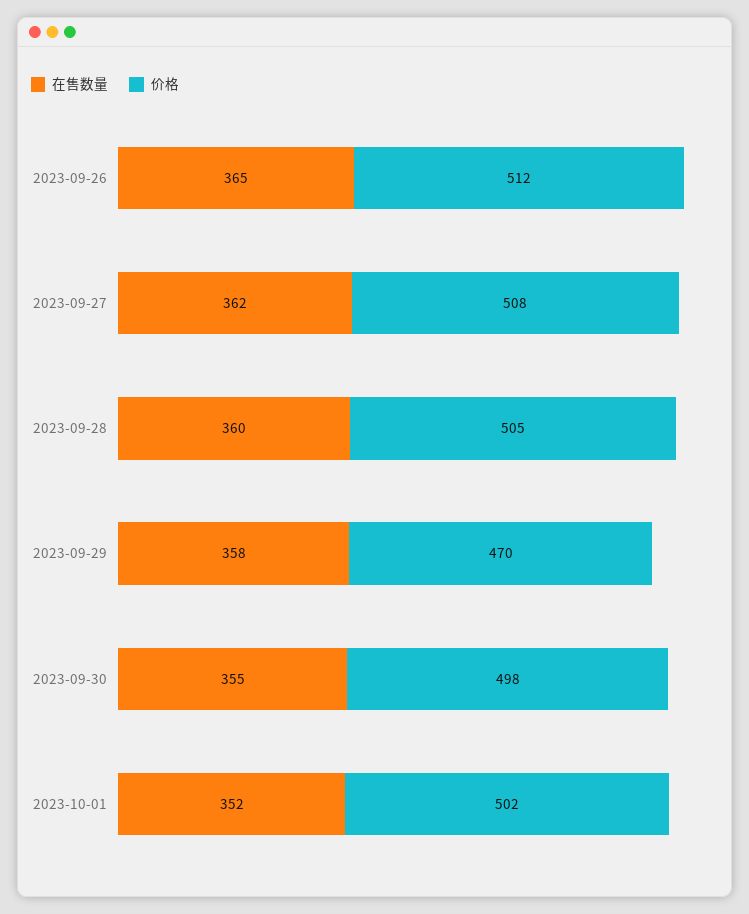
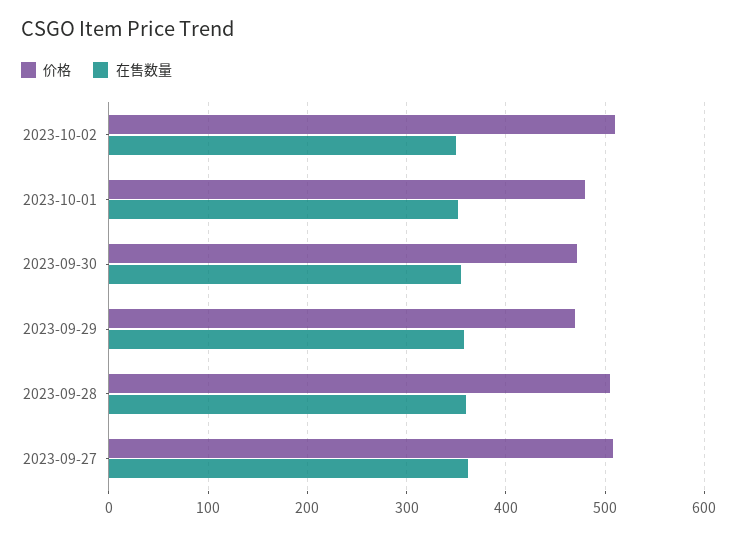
在售数量, 2023-09-26: 365 -> none
价格, 2023-09-26: 512 -> none
价格, 2023-09-30: 498 -> 470
价格, 2023-10-01: 502 -> 480
价格, 2023-10-02: none -> 510
在售数量, 2023-10-02: none -> 350

